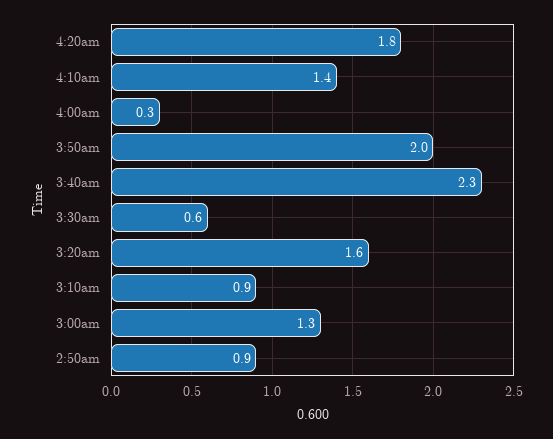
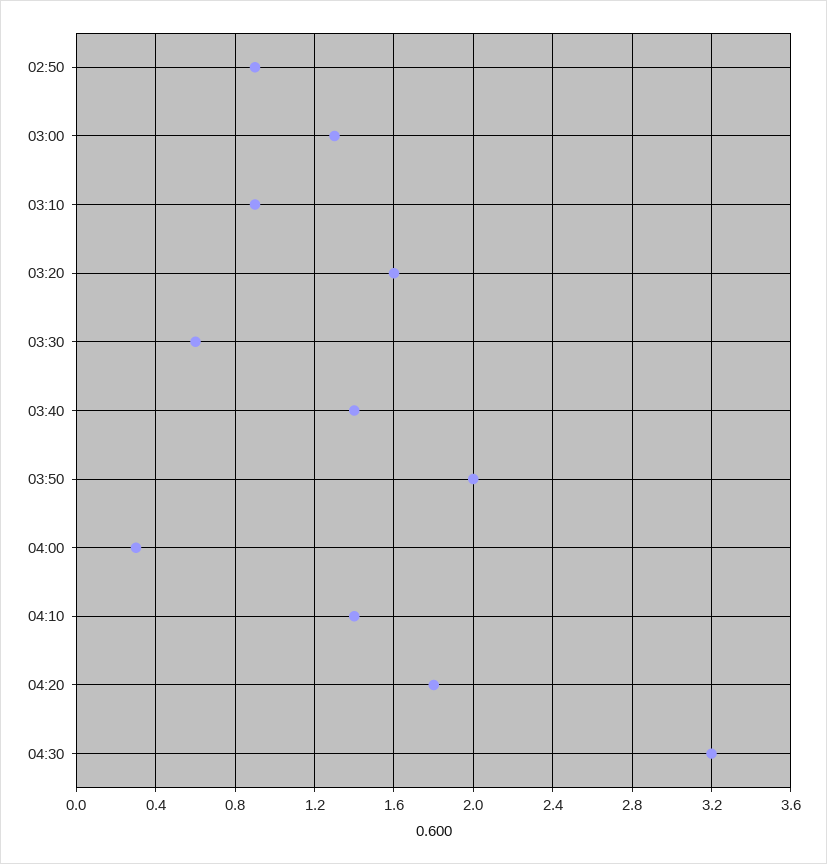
3:40am: 2.3 -> 1.4
04:30: none -> 3.2

